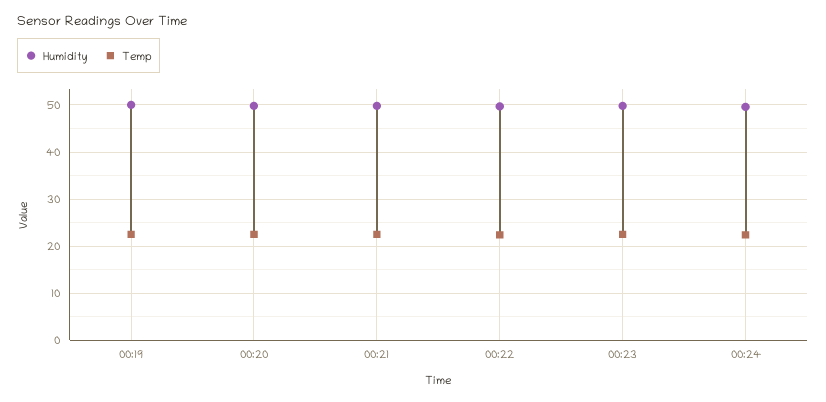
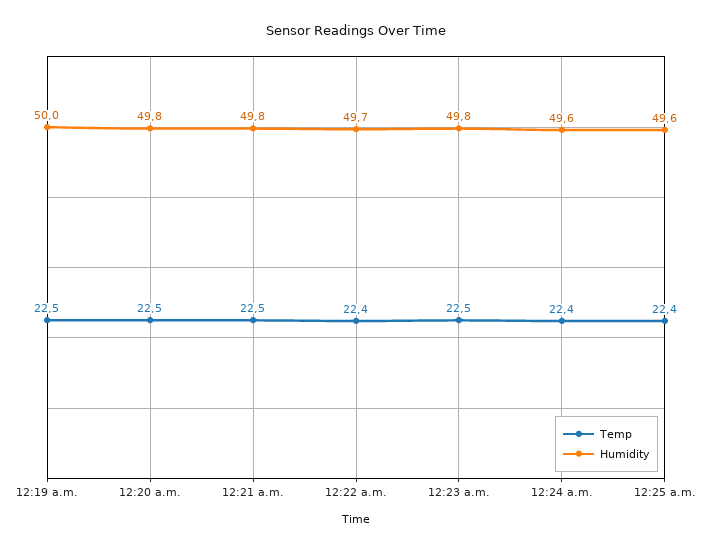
Temp, 12:25 a.m.: none -> 22.4
Humidity, 12:25 a.m.: none -> 49.6

